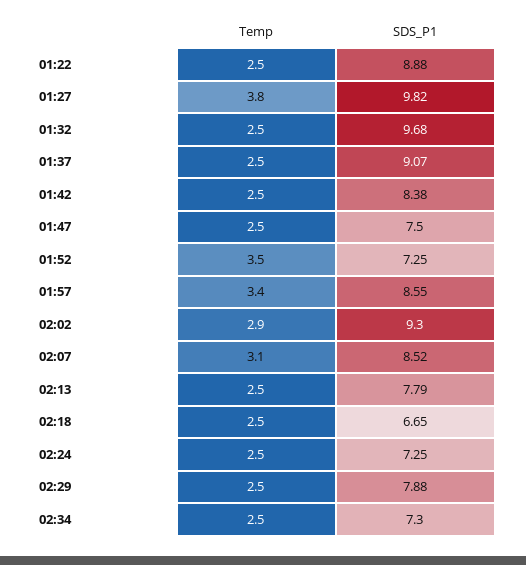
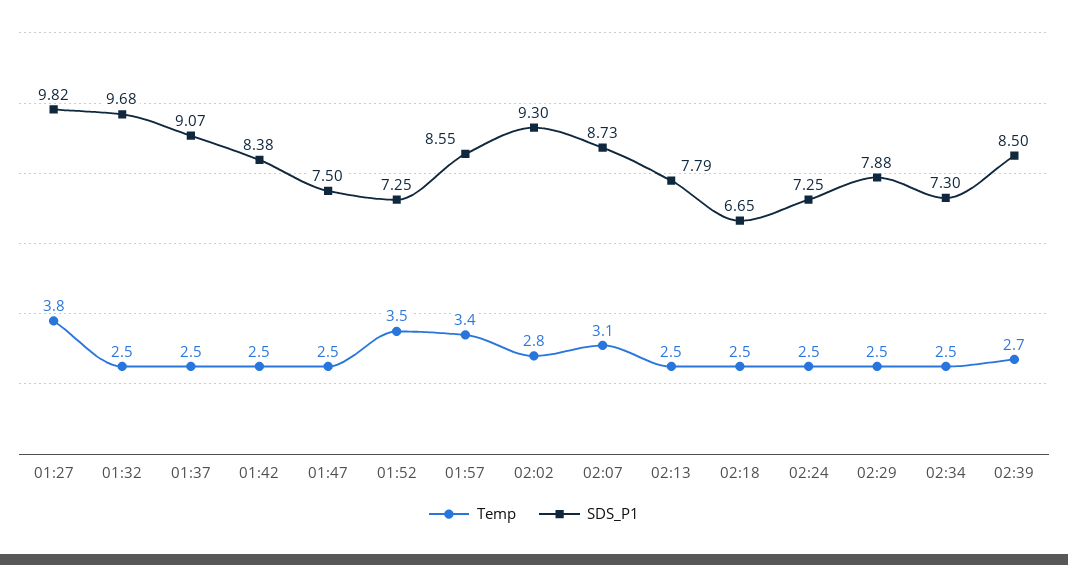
Temp, 01:22: 2.5 -> none
SDS_P1, 01:22: 8.88 -> none
Temp, 02:02: 2.9 -> 2.8
SDS_P1, 02:07: 8.52 -> 8.73
Temp, 02:39: none -> 2.7
SDS_P1, 02:39: none -> 8.5

